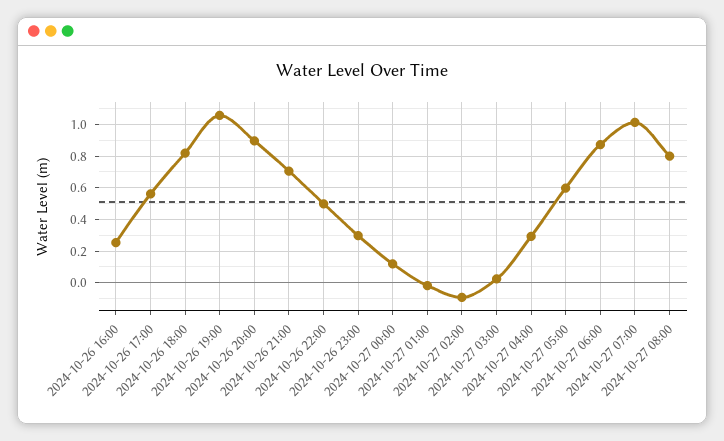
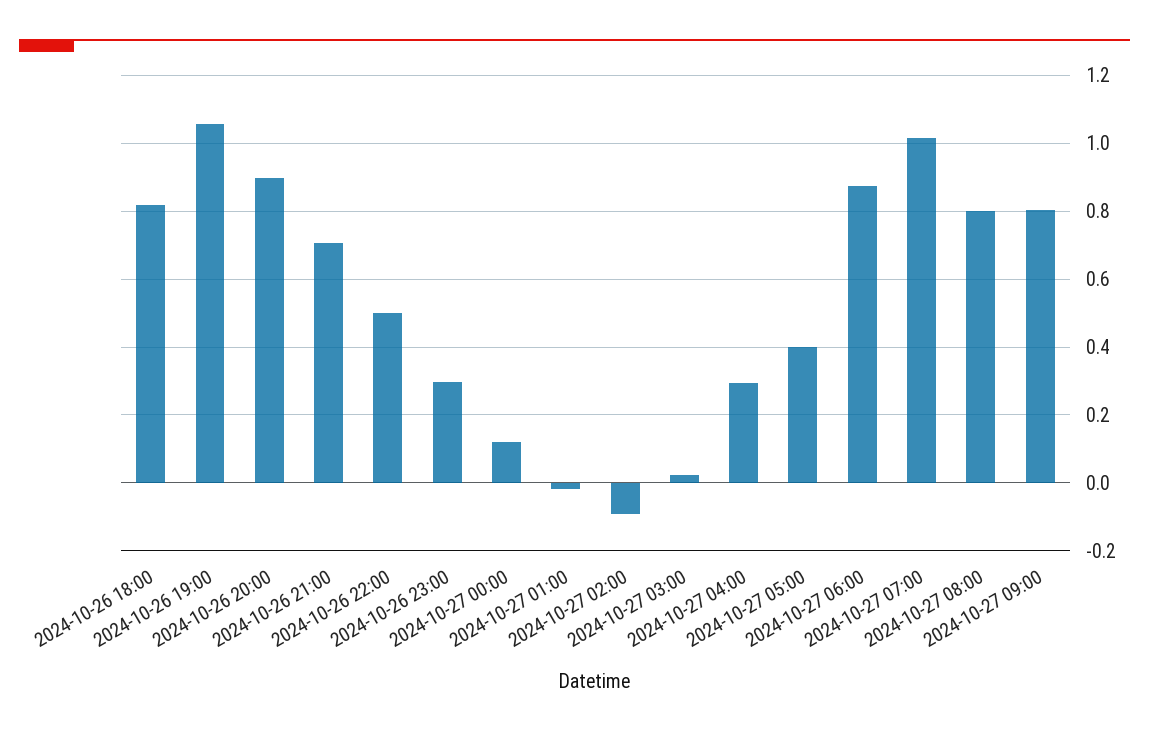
2024-10-26 16:00: 0.25 -> none
2024-10-26 17:00: 0.55 -> none
2024-10-27 05:00: 0.6 -> 0.4
2024-10-27 09:00: none -> 0.8

